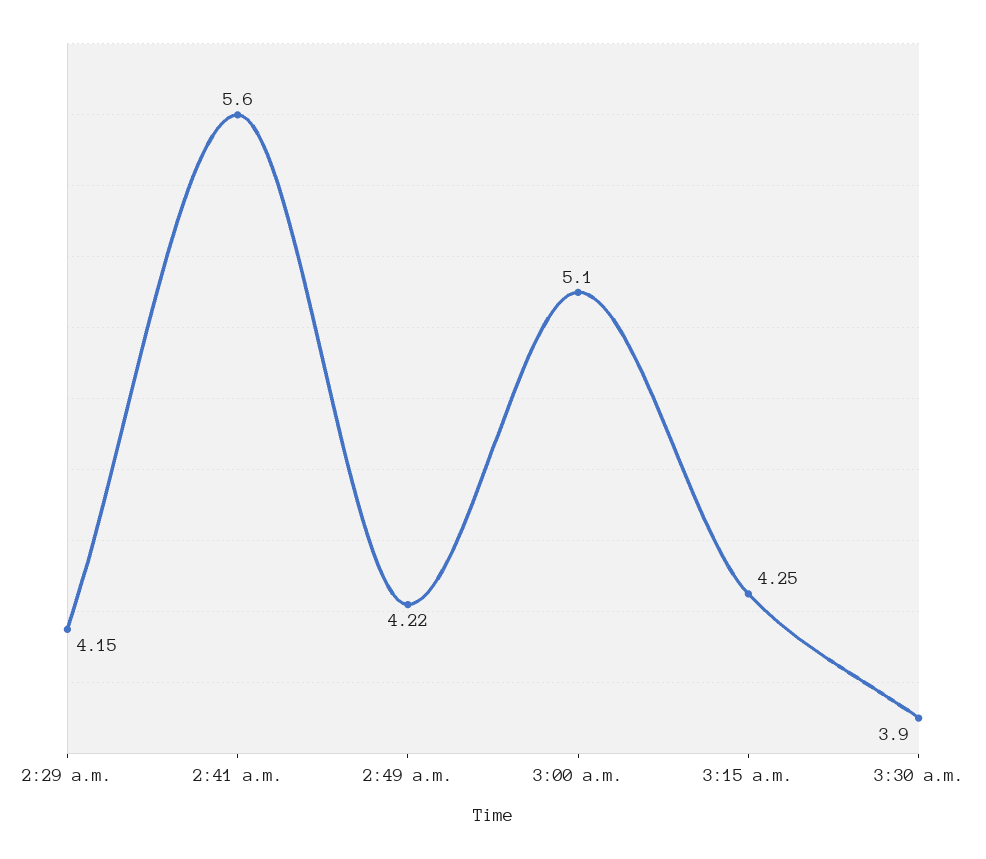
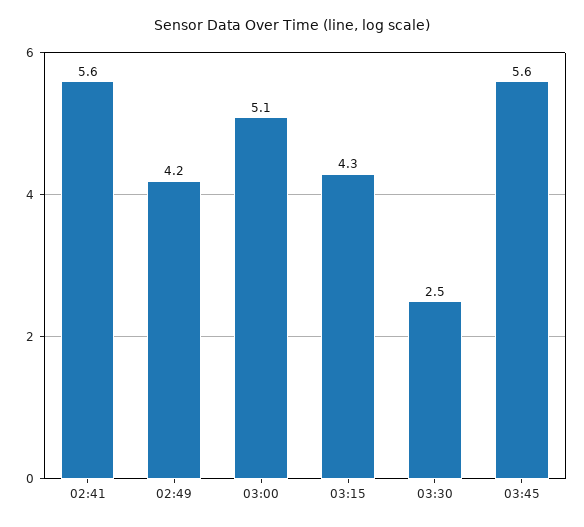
2:29 a.m.: 4.15 -> none
3:30 a.m.: 3.9 -> 2.5
03:45: none -> 5.6

